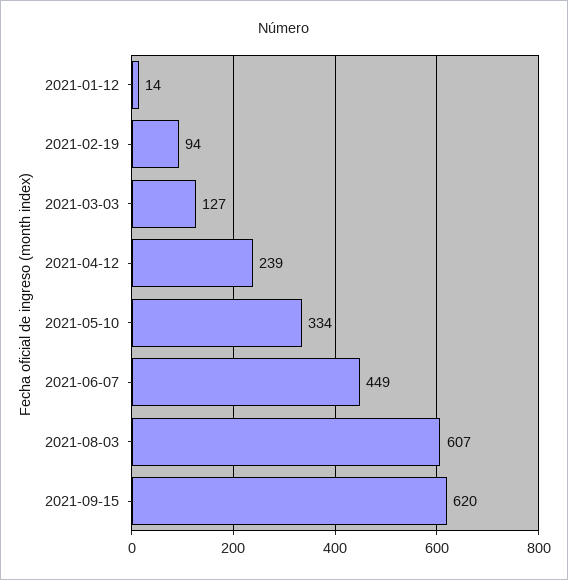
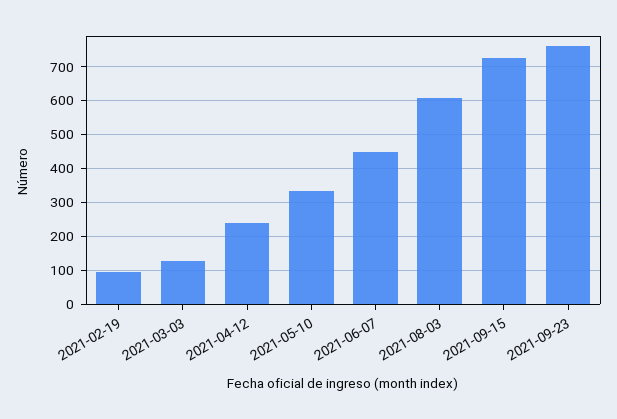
2021-01-12: 14 -> none
2021-09-15: 620 -> 720
2021-09-23: none -> 760

